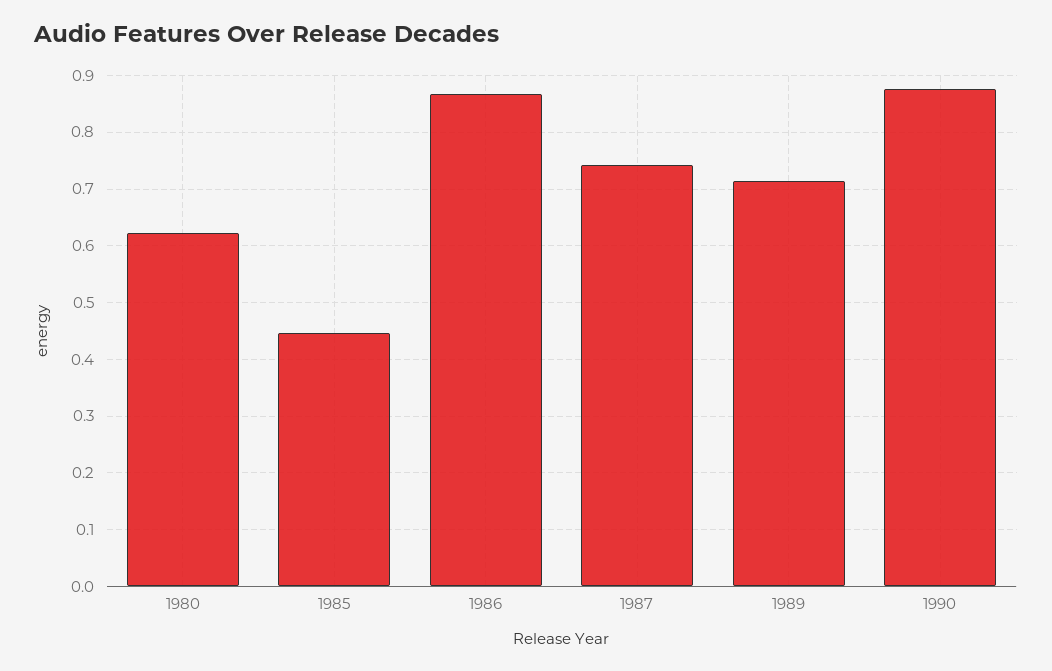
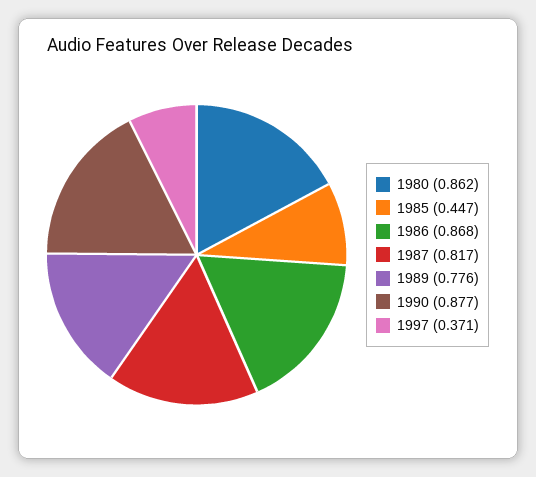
1980: 0.62 -> 0.862
1987: 0.74 -> 0.817
1989: 0.72 -> 0.776
1997: none -> 0.371

